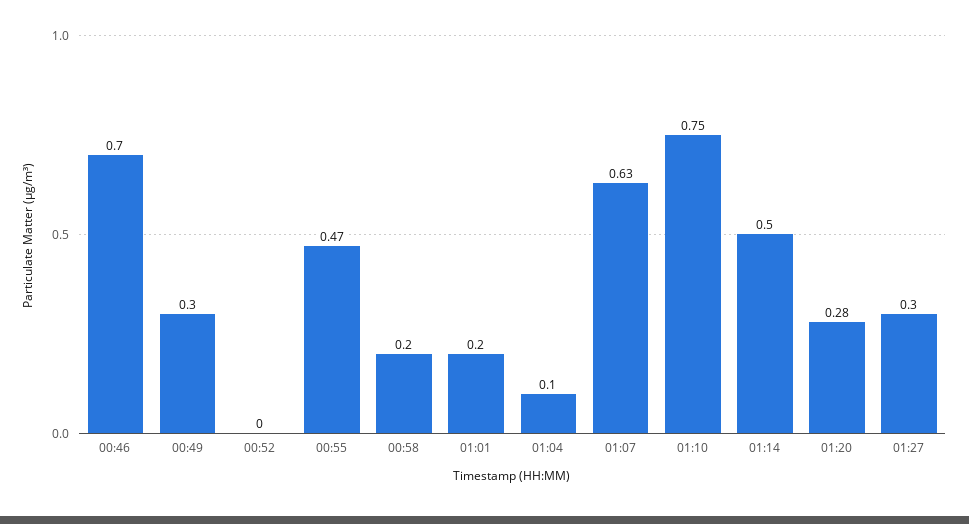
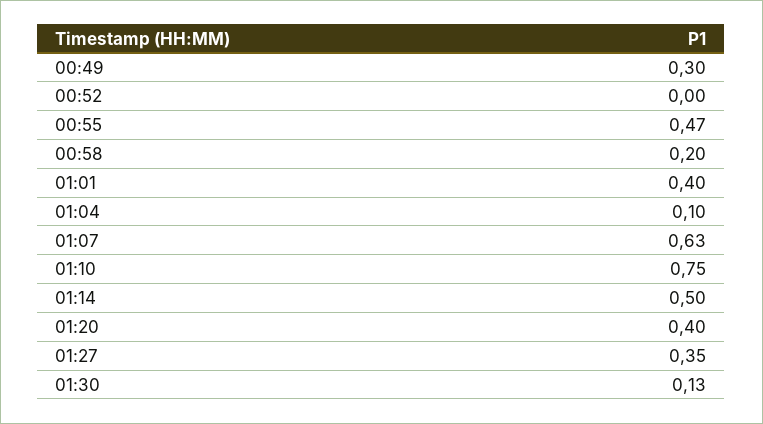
00:46: 0.7 -> none
01:01: 0.2 -> 0.4
01:20: 0.28 -> 0.4
01:27: 0.3 -> 0.35
01:30: none -> 0.13

